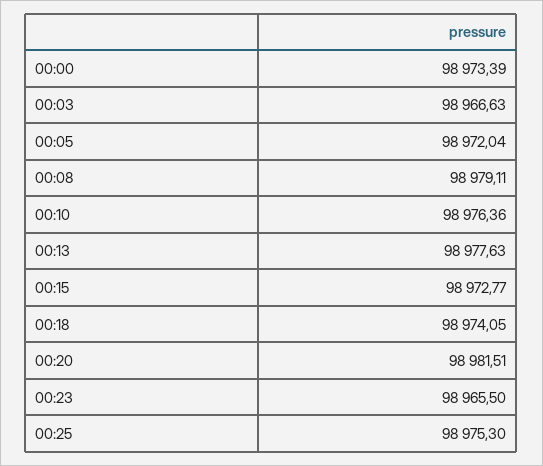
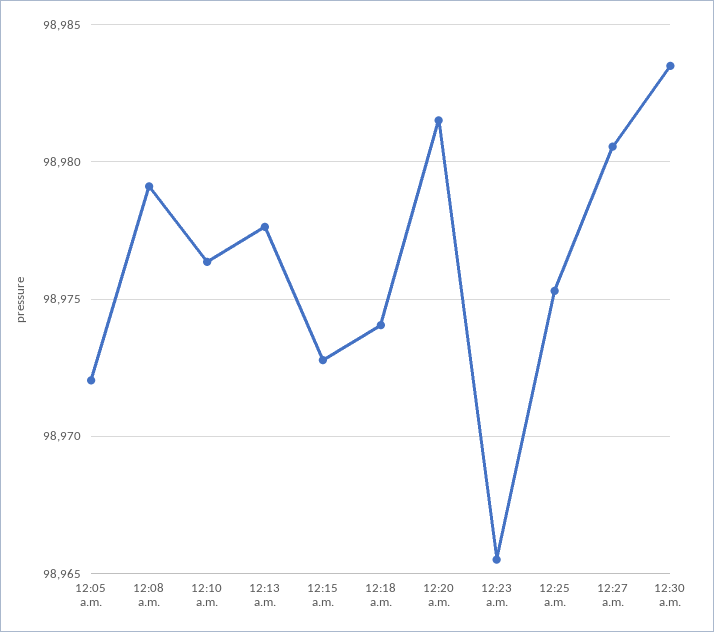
00:00: 98973.39 -> none
00:03: 98966.63 -> none
12:27 a.m.: none -> 98980.5
12:30 a.m.: none -> 98983.5

